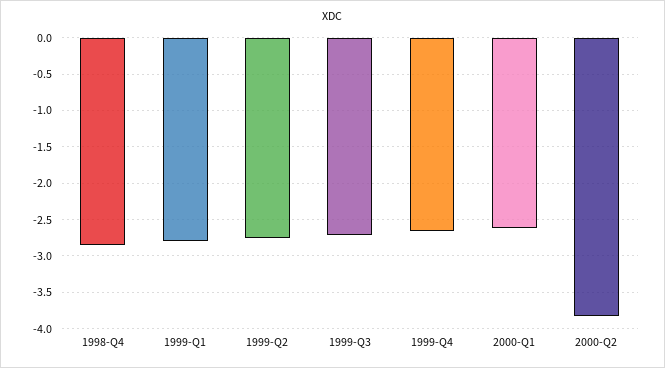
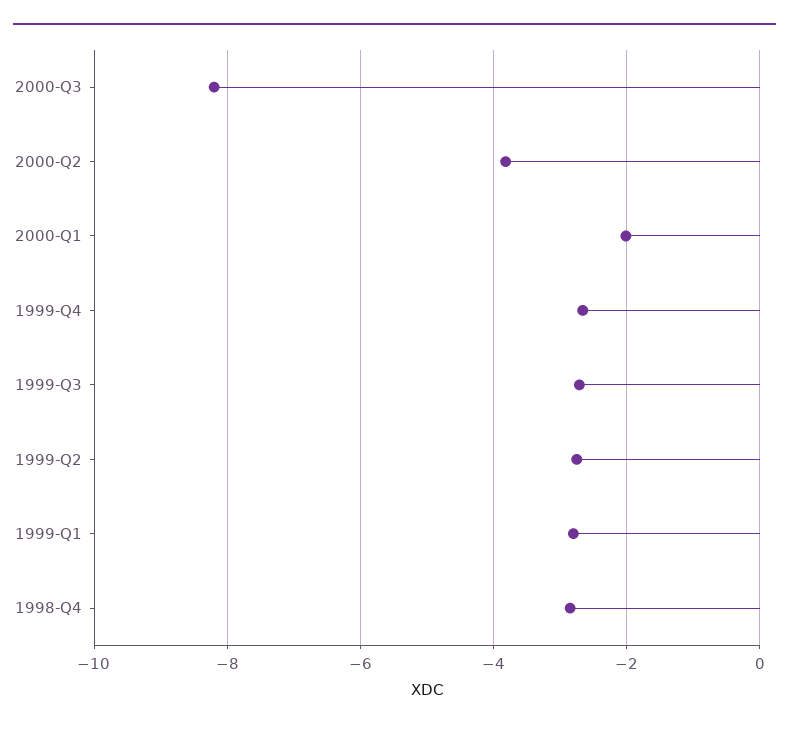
2000-Q1: -2.6 -> -2
2000-Q3: none -> -8.2

